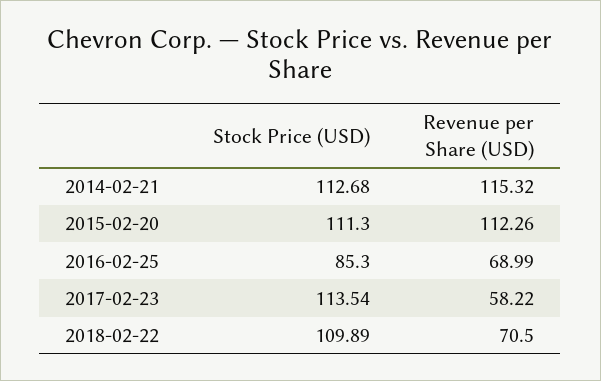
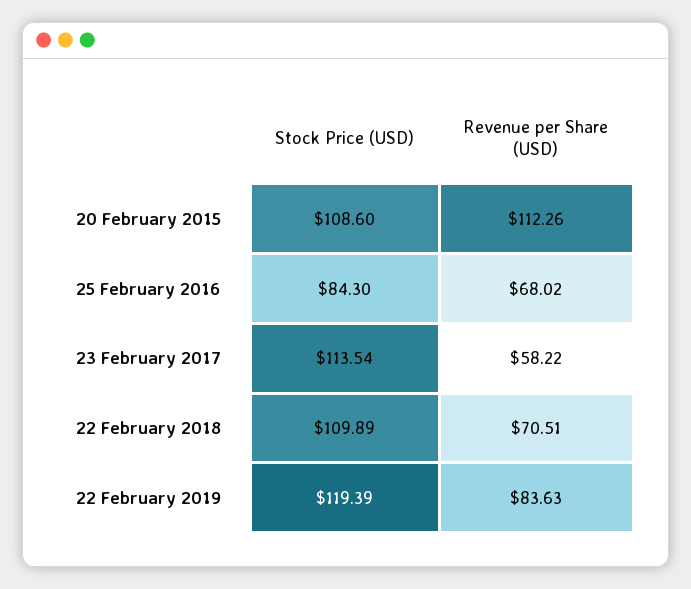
Stock Price (USD), 2014-02-21: 112.68 -> none
Revenue per Share (USD), 2014-02-21: 115.32 -> none
Stock Price (USD), 2015-02-20: 111.3 -> 108.6
Stock Price (USD), 2016-02-25: 85.3 -> 84.3
Revenue per Share (USD), 2016-02-25: 68.99 -> 68.02
Revenue per Share (USD), 2018-02-22: 70.5 -> 70.51
Stock Price (USD), 22 February 2019: none -> 119.39
Revenue per Share (USD), 22 February 2019: none -> 83.63

